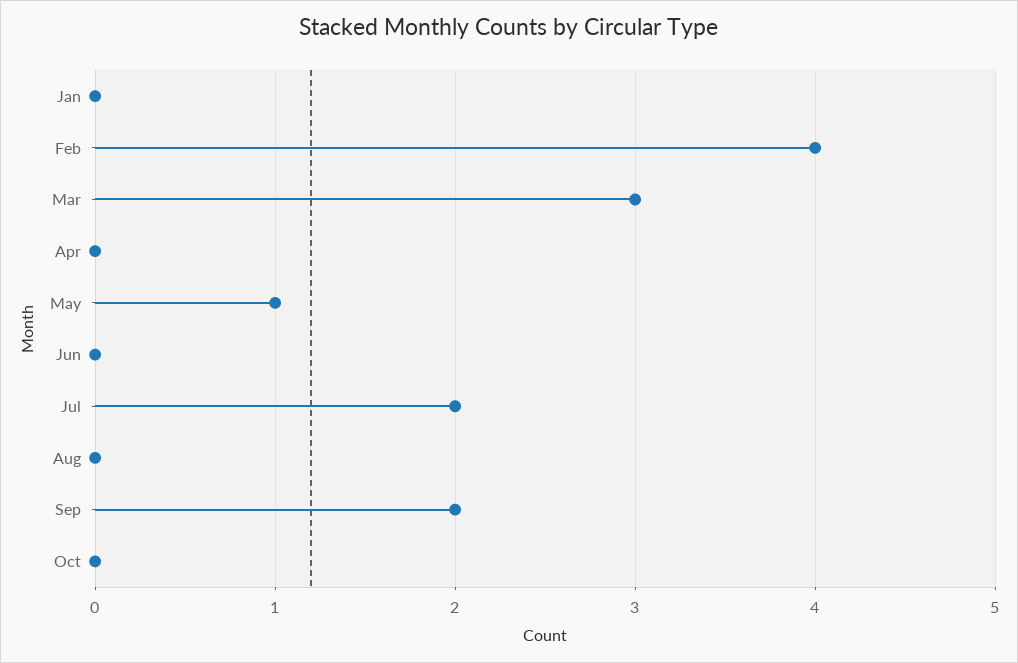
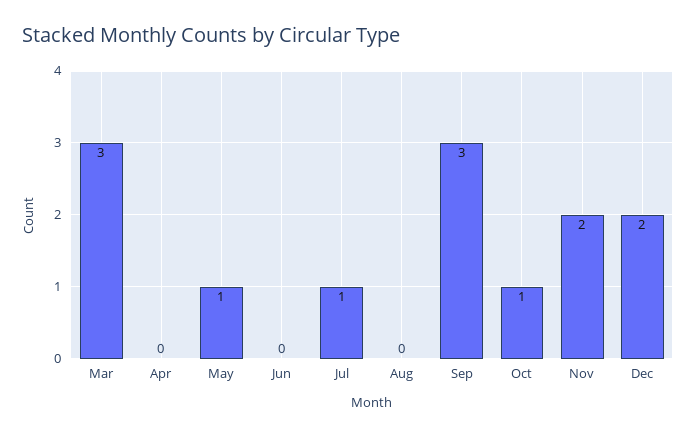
Jan: 0 -> none
Feb: 4 -> none
Jul: 2 -> 1
Sep: 2 -> 3
Oct: 0 -> 1
Nov: none -> 2
Dec: none -> 2

